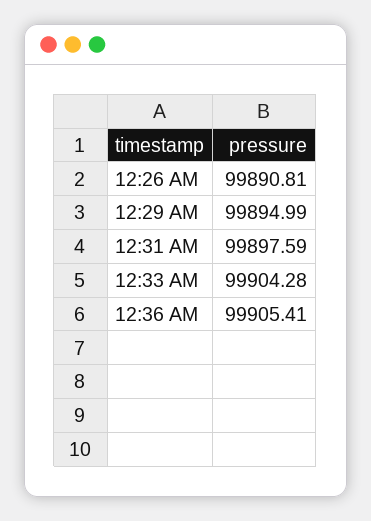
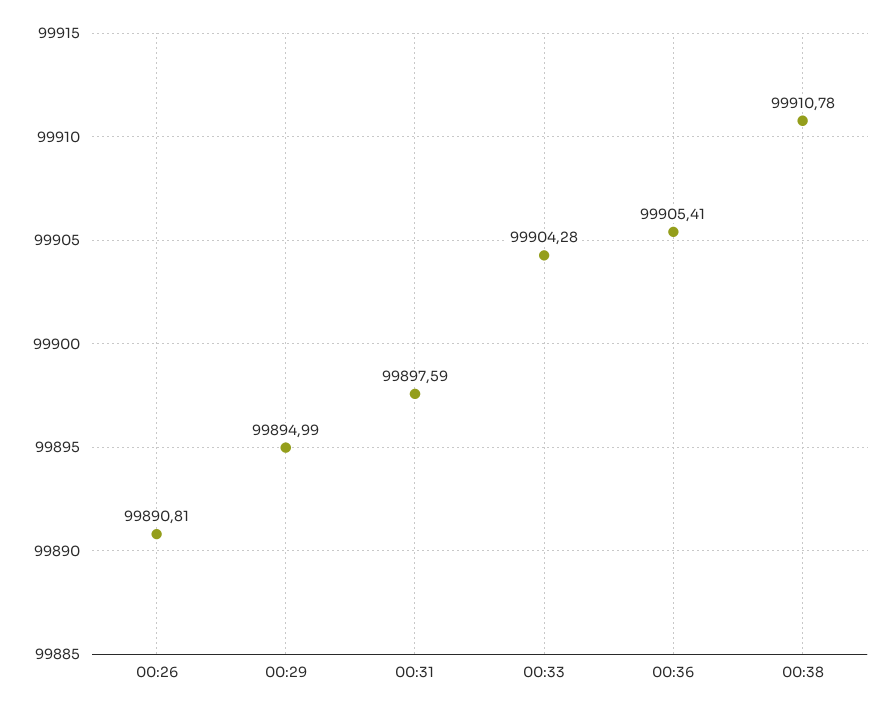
00:38: none -> 99910.78

